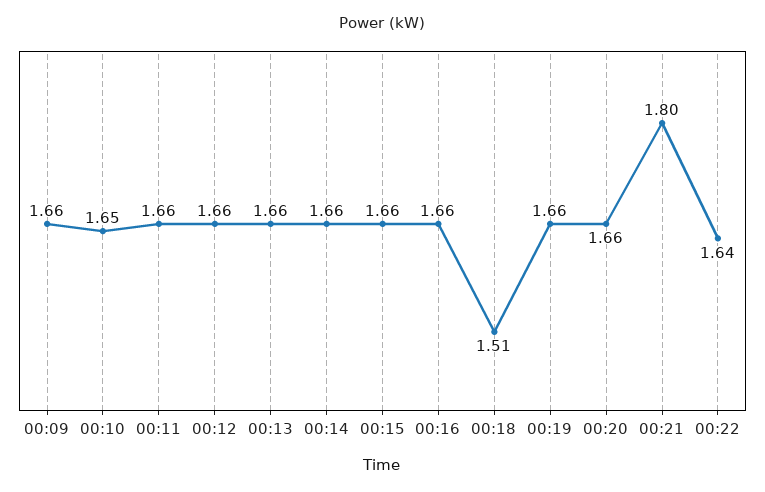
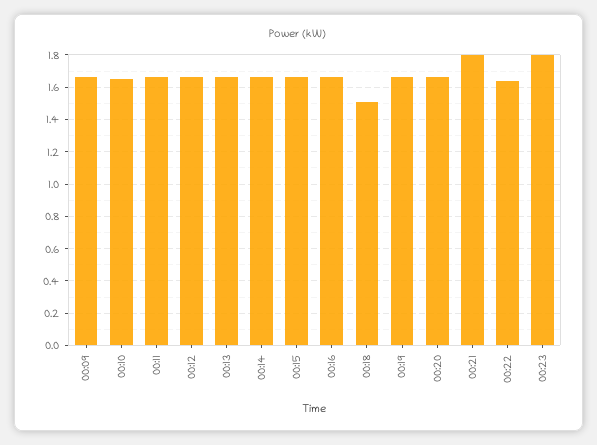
00:23: none -> 1.8

